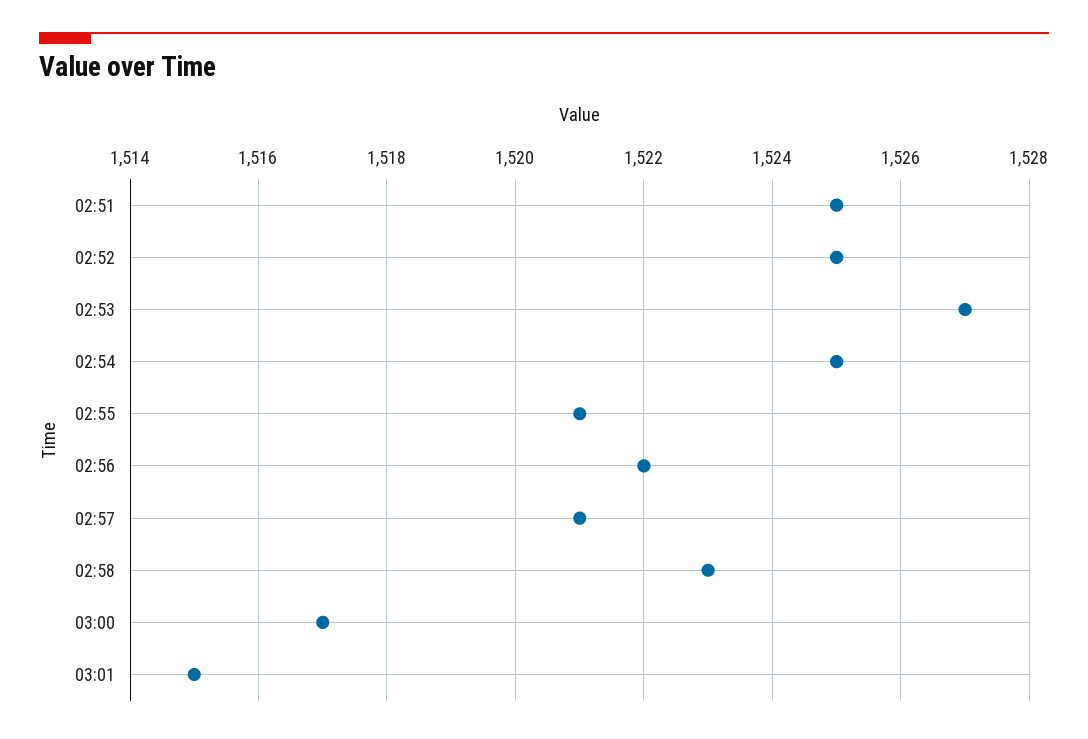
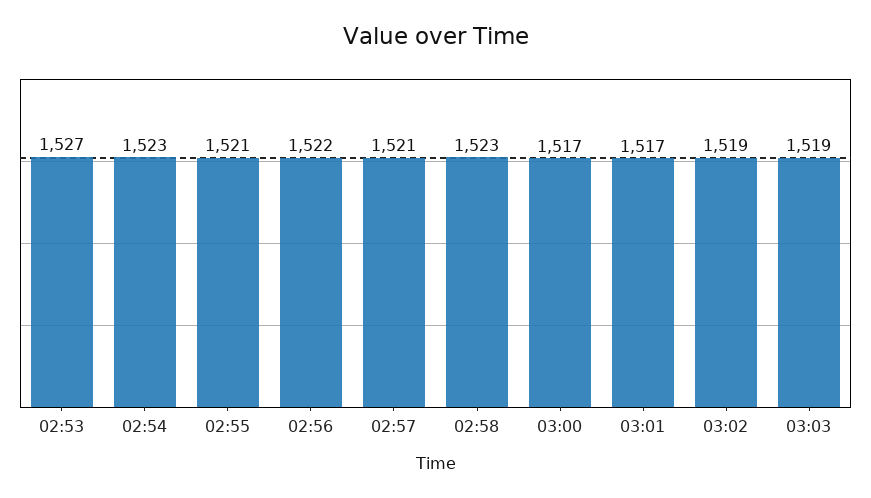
02:51: 1525 -> none
02:52: 1525 -> none
02:54: 1525 -> 1523
03:01: 1515 -> 1517
03:02: none -> 1519
03:03: none -> 1519

